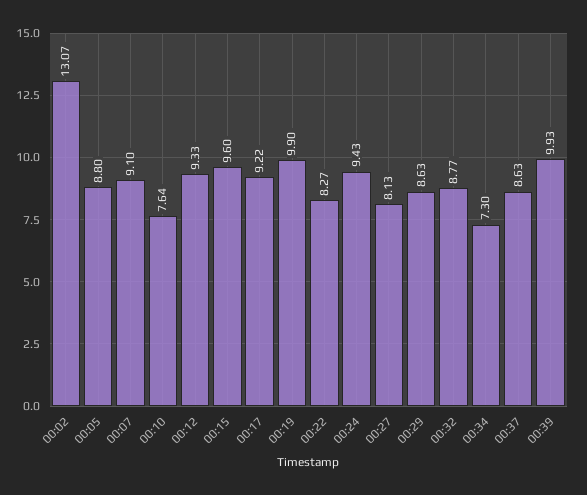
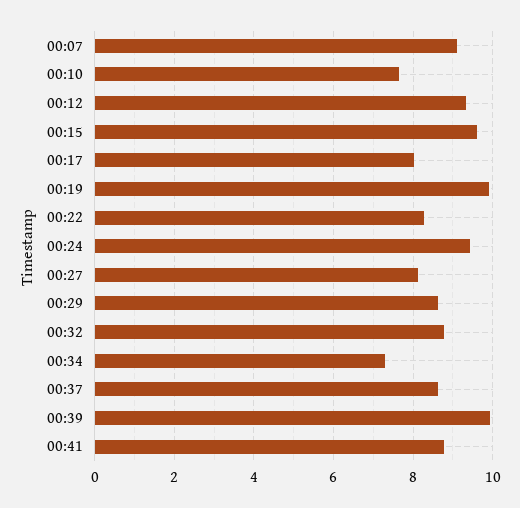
00:02: 13.07 -> none
00:05: 8.8 -> none
00:17: 9.22 -> 8
00:41: none -> 8.8

